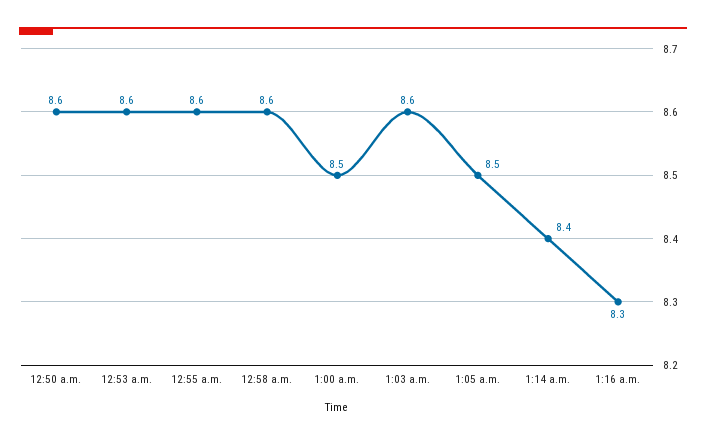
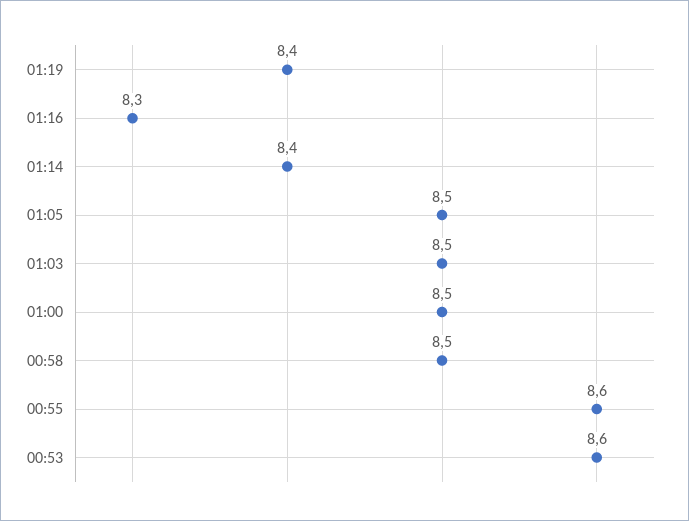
12:50 a.m.: 8.6 -> none
12:58 a.m.: 8.6 -> 8.5
1:03 a.m.: 8.6 -> 8.5
01:19: none -> 8.4

